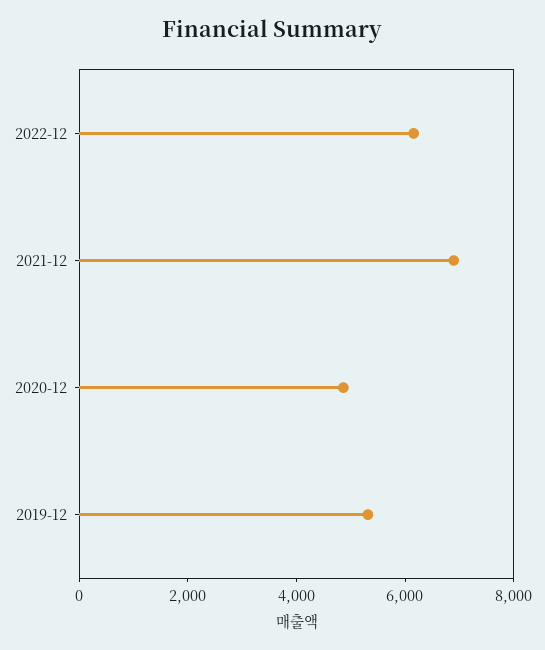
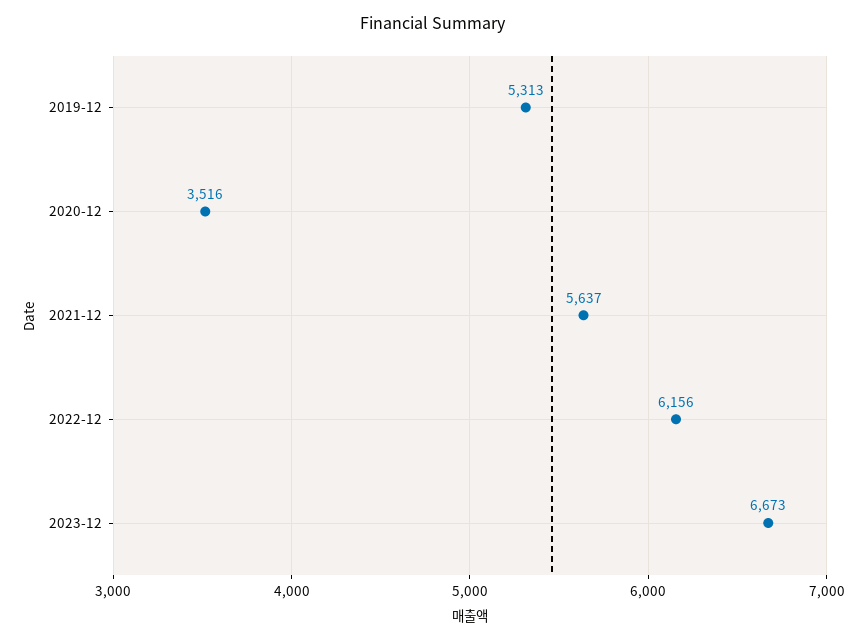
2021-12: 7000 -> 5637
2020-12: 5000 -> 3516
2023-12: none -> 6673

